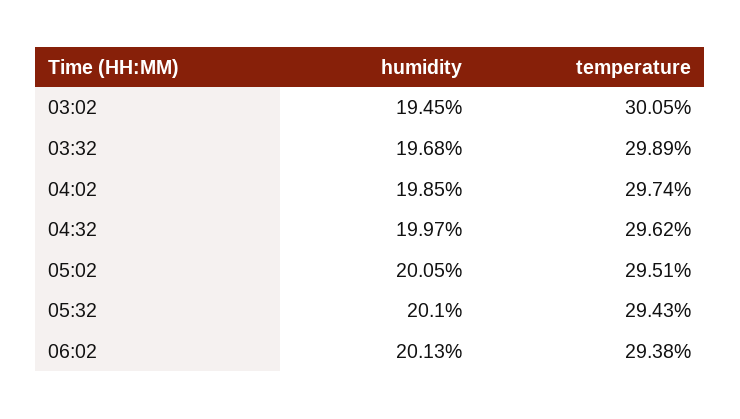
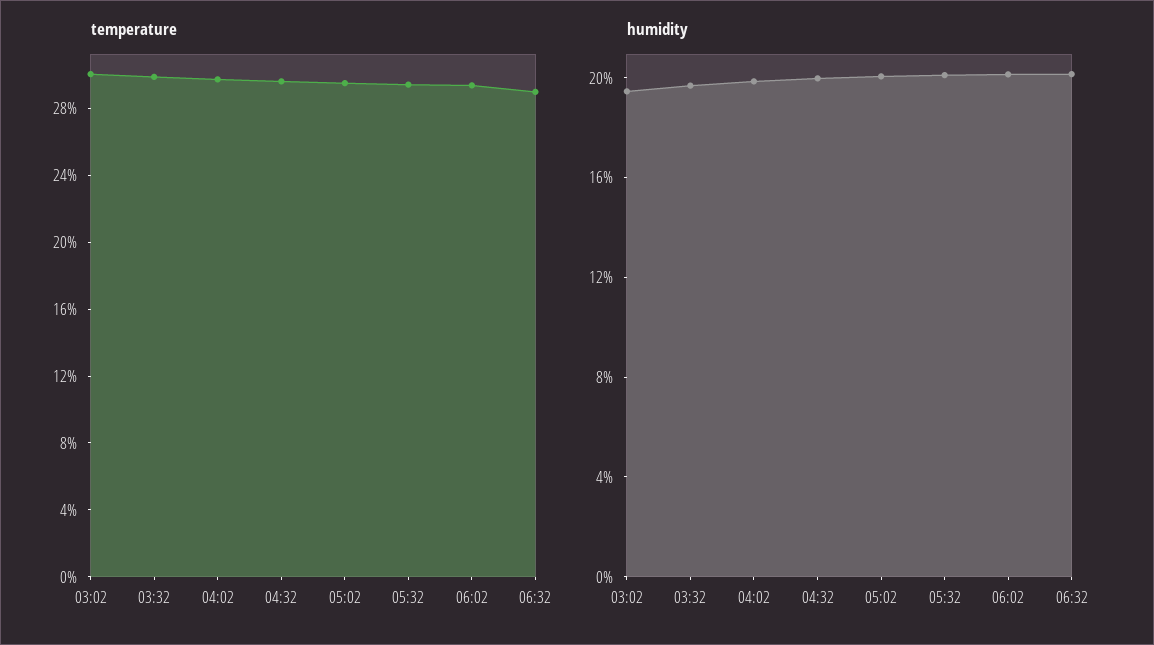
temperature, 06:32: none -> 29
humidity, 06:32: none -> 20

